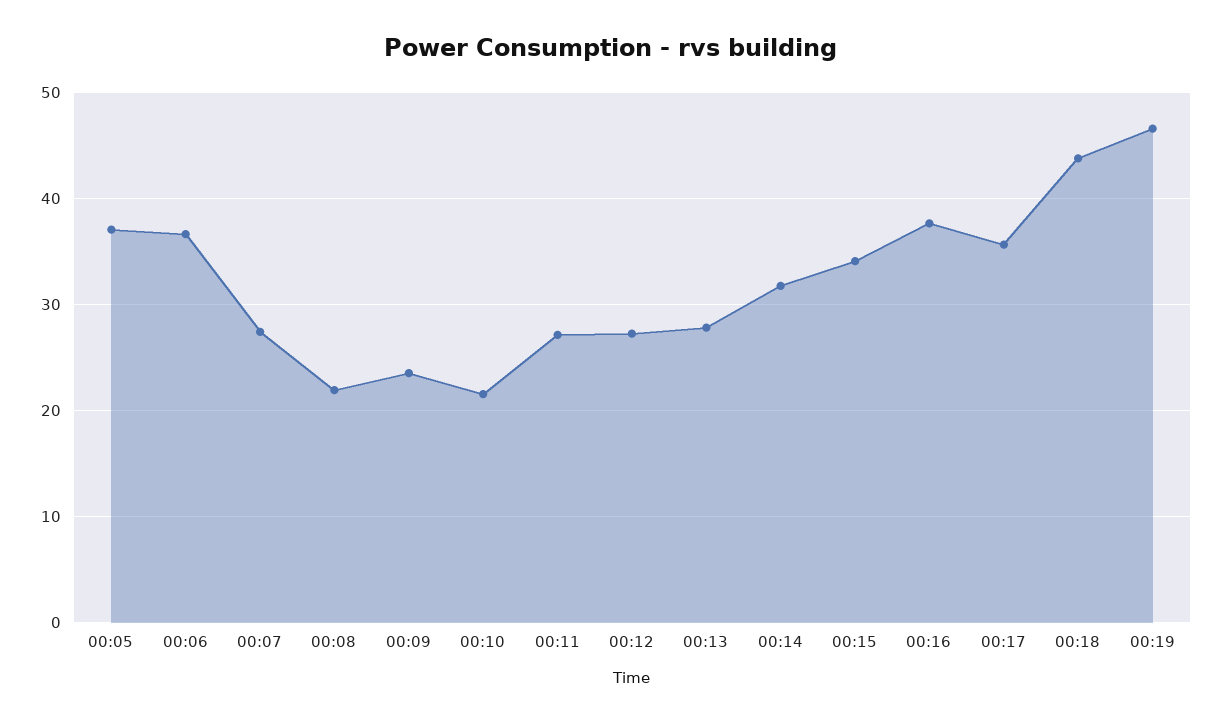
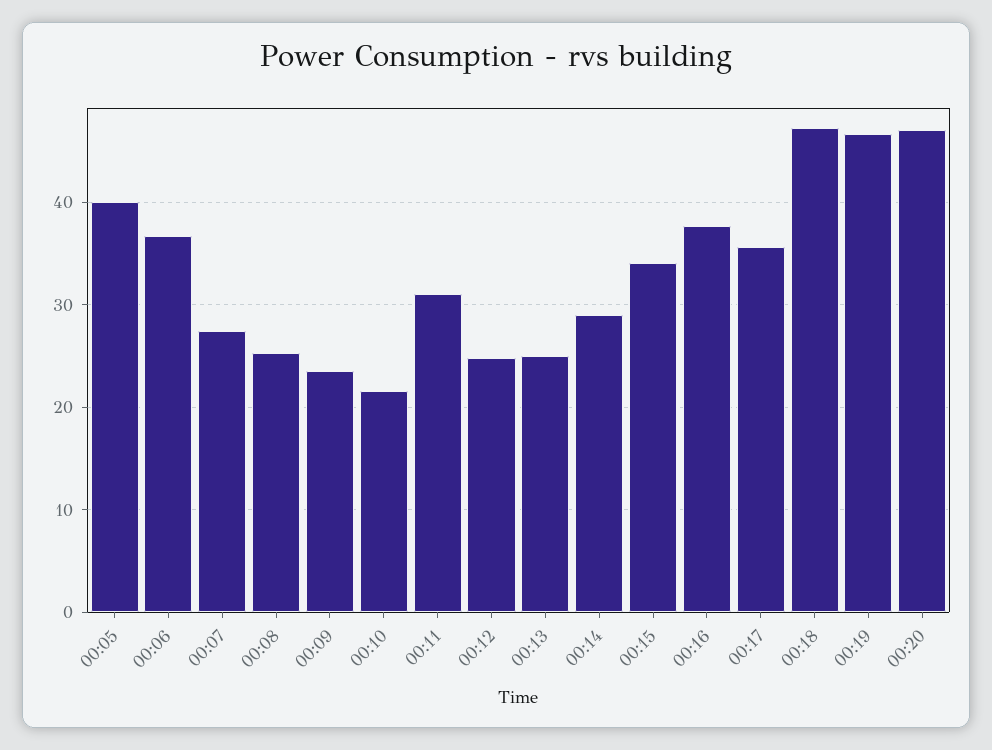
00:05: 37 -> 40
00:08: 22 -> 25
00:11: 27 -> 31
00:12: 27 -> 25
00:13: 28 -> 25
00:14: 32 -> 29
00:18: 44 -> 47
00:20: none -> 47

